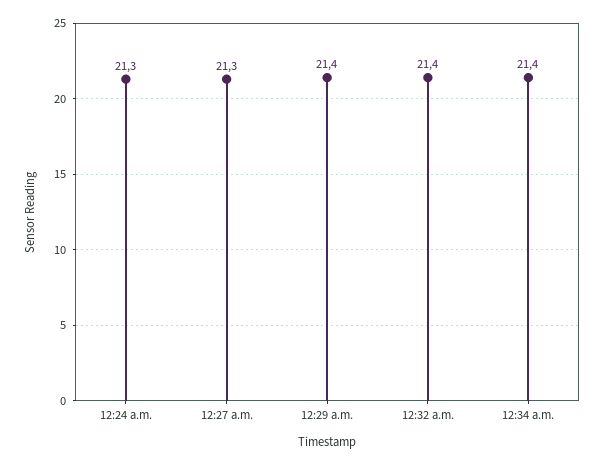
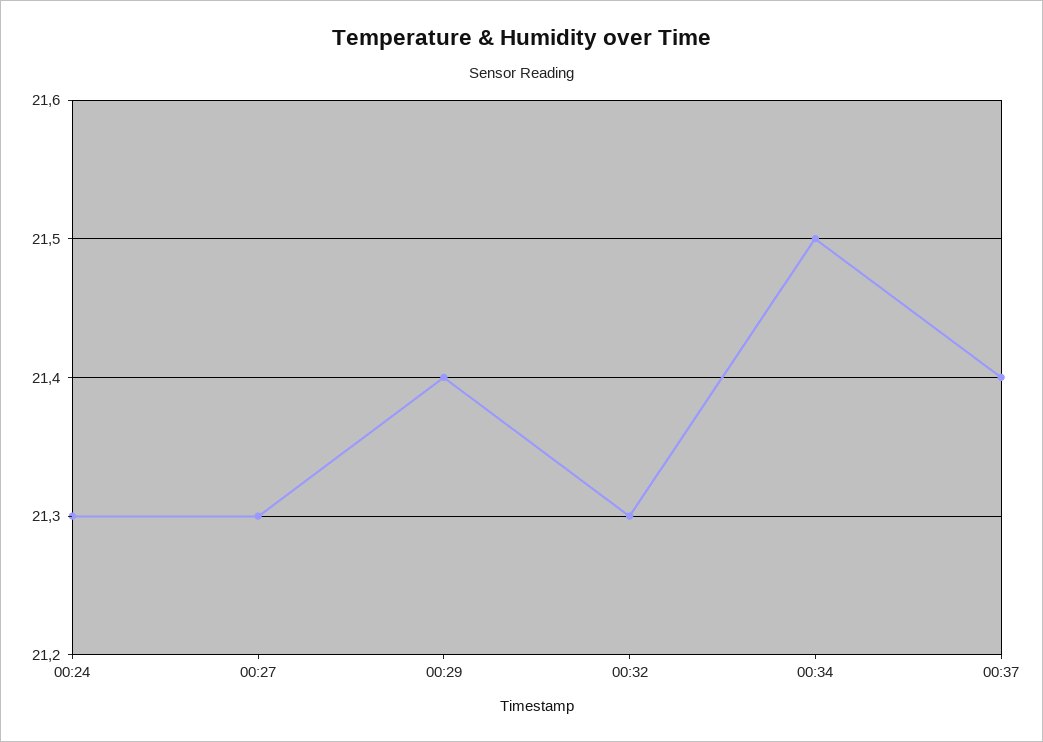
12:32 a.m.: 21.4 -> 21.3
12:34 a.m.: 21.4 -> 21.5
00:37: none -> 21.4

